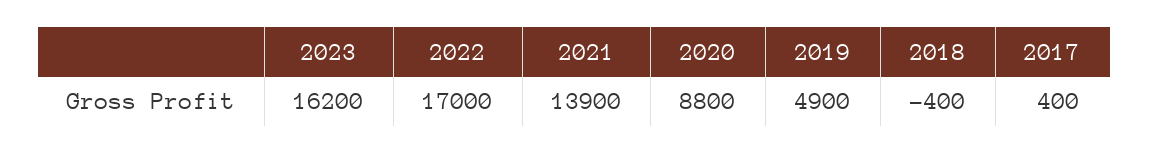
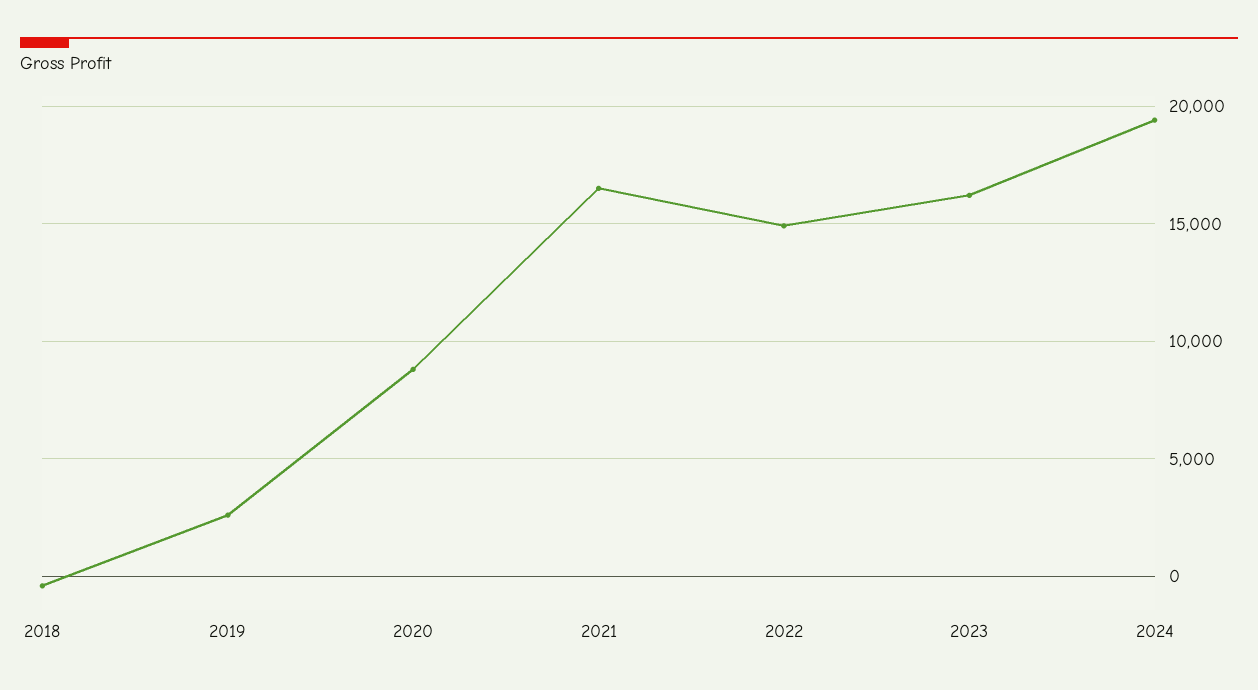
2022: 17000 -> 15000
2021: 13900 -> 16500
2019: 4900 -> 2500
2017: 400 -> none
2024: none -> 19500

